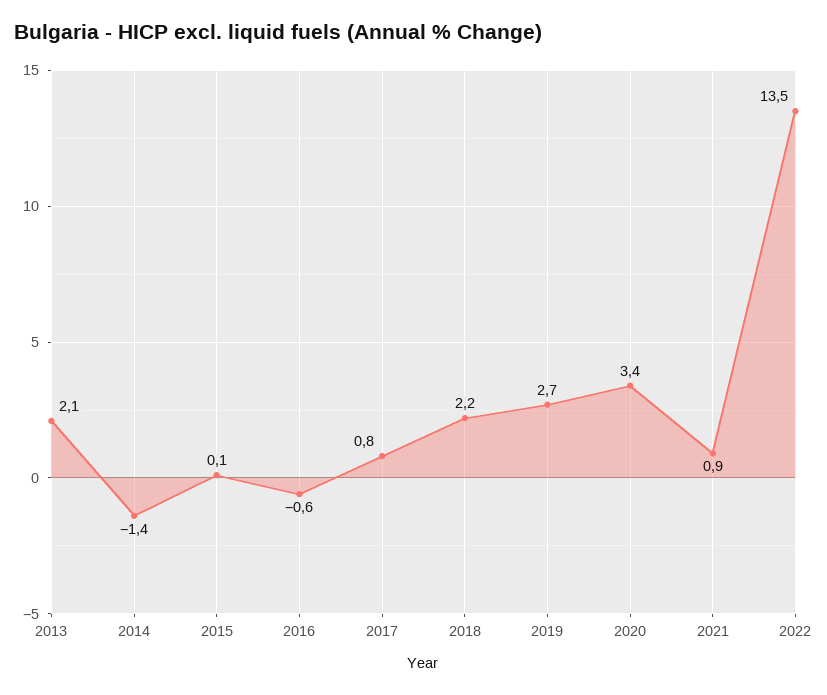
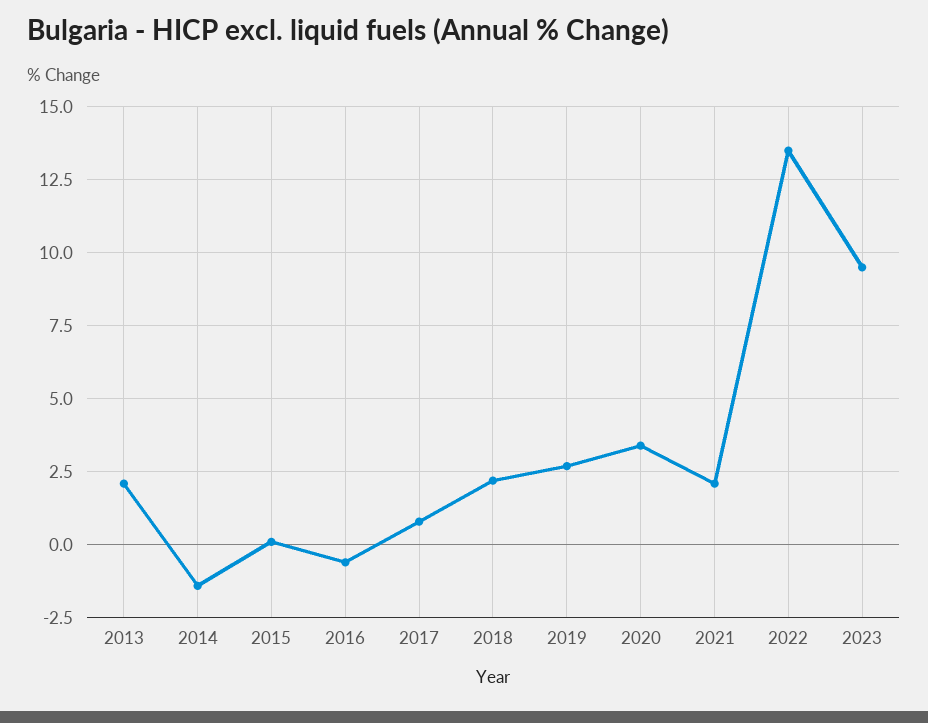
2021: 0.9 -> 2
2023: none -> 9.5

